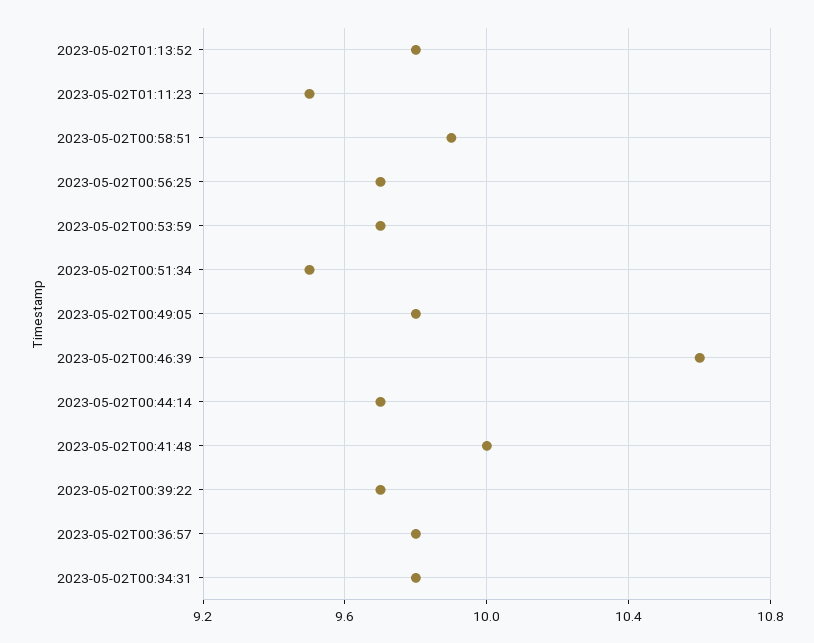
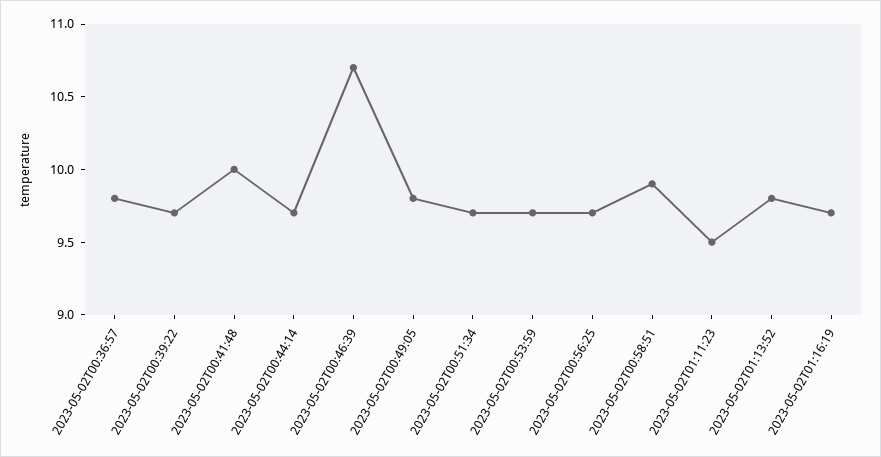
2023-05-02T00:51:34: 9.5 -> 9.7
2023-05-02T00:46:39: 10.6 -> 10.7
2023-05-02T00:34:31: 9.8 -> none
2023-05-02T01:16:19: none -> 9.7

